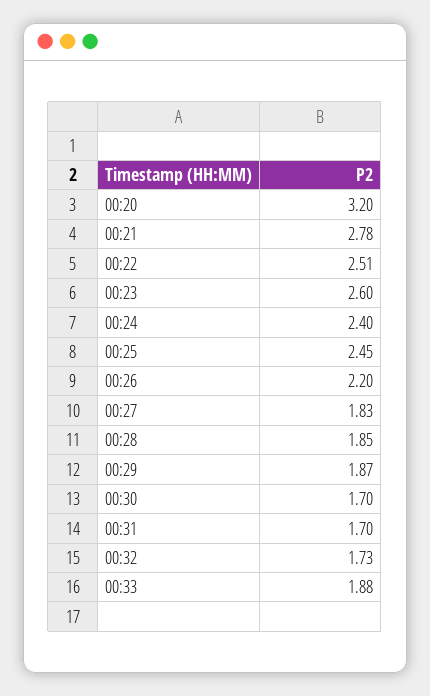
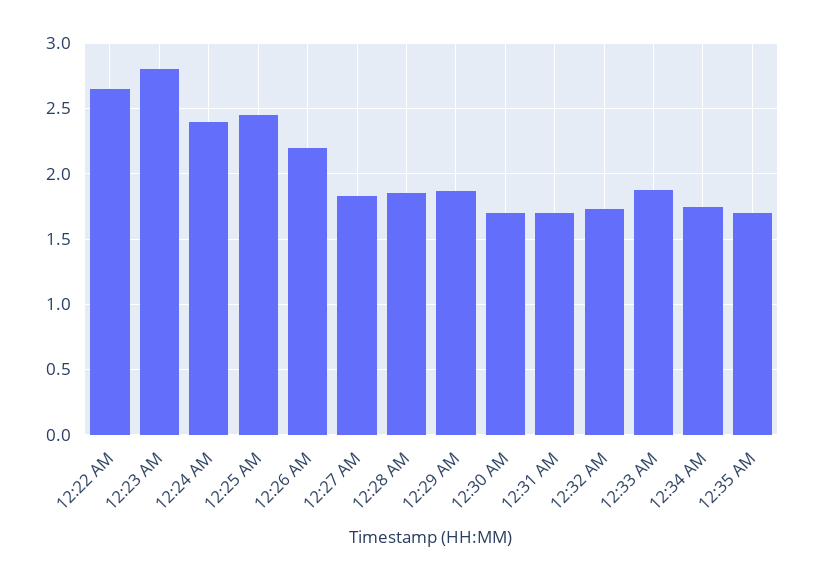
00:20: 3.2 -> none
00:21: 2.78 -> none
00:22: 2.51 -> 2.65
00:23: 2.6 -> 2.8
12:34 AM: none -> 1.75
12:35 AM: none -> 1.7

